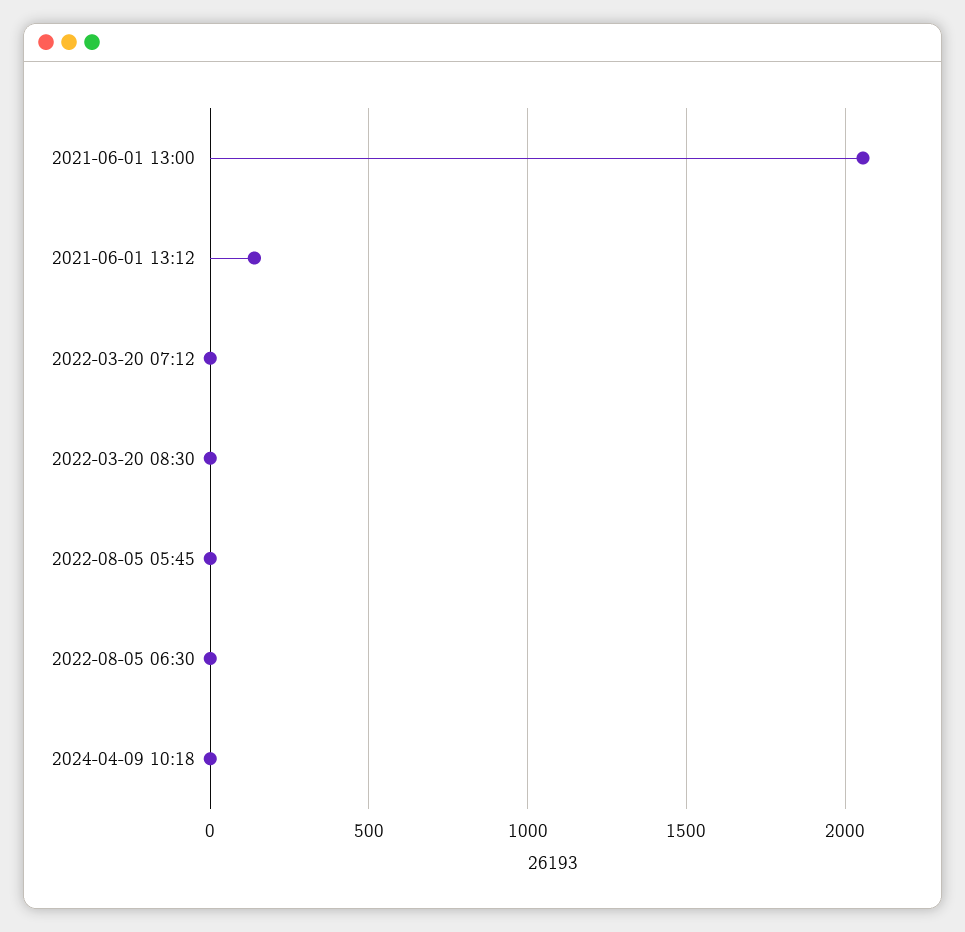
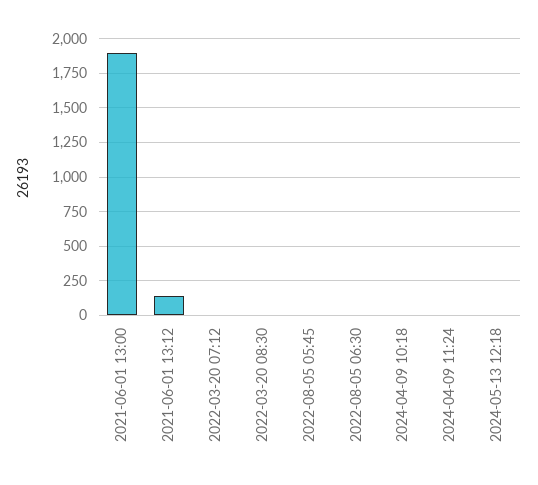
2021-06-01 13:00: 2050 -> 1900
2024-04-09 11:24: none -> 0
2024-05-13 12:18: none -> 0

